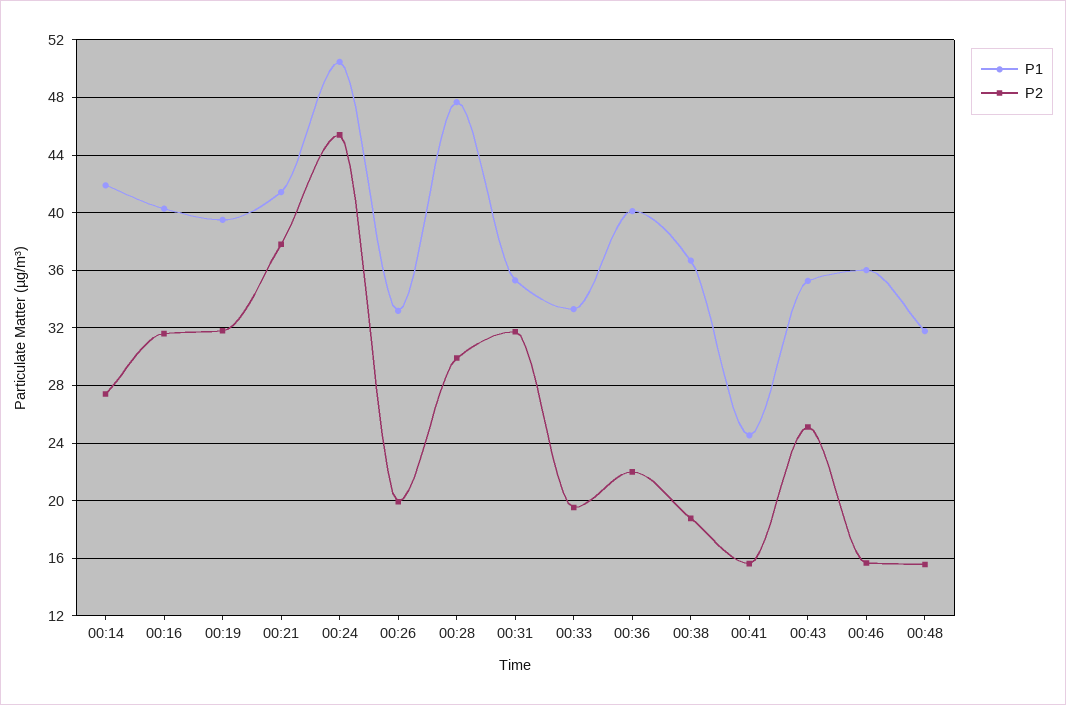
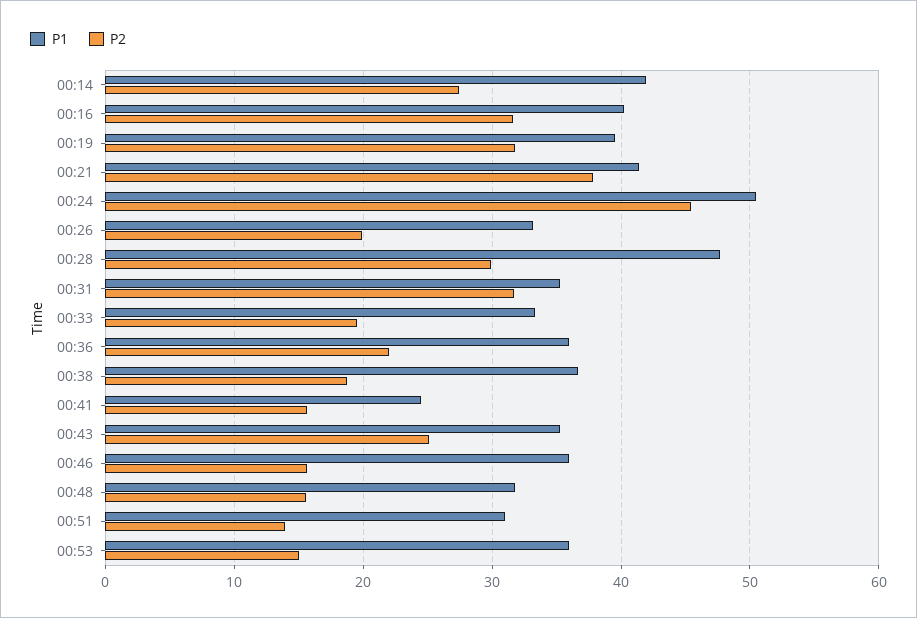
P1, 00:36: 40 -> 36
P1, 00:51: none -> 31
P2, 00:51: none -> 14
P1, 00:53: none -> 36
P2, 00:53: none -> 15

